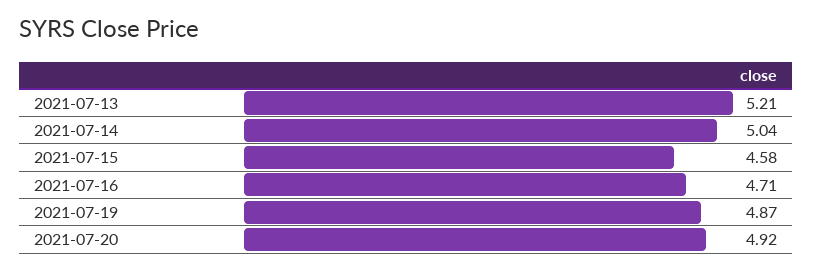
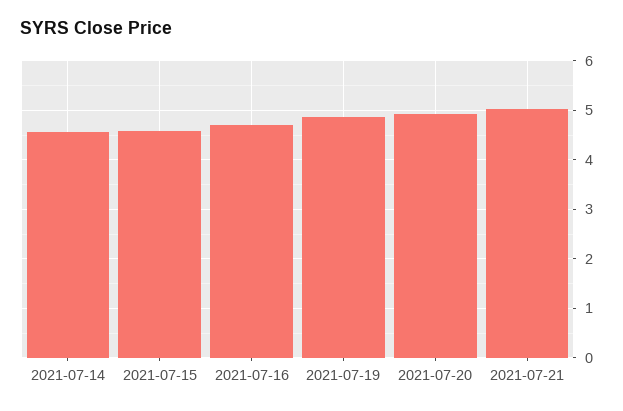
2021-07-13: 5.21 -> none
2021-07-14: 5.04 -> 4.6
2021-07-21: none -> 5

